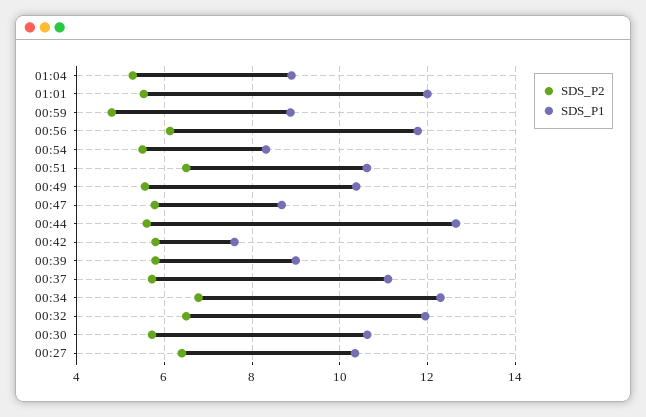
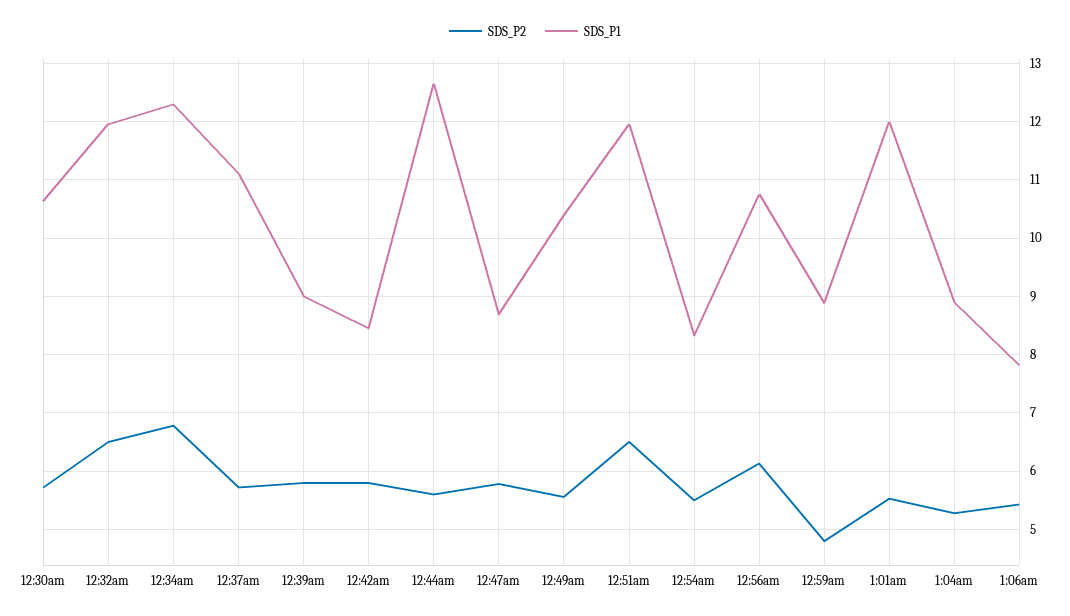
SDS_P1, 00:56: 11.8 -> 10.8
SDS_P1, 00:51: 10.6 -> 12
SDS_P1, 00:42: 7.6 -> 8.4
SDS_P2, 00:27: 6.4 -> none
SDS_P1, 00:27: 10.4 -> none
SDS_P2, 1:06am: none -> 5.4
SDS_P1, 1:06am: none -> 7.8

